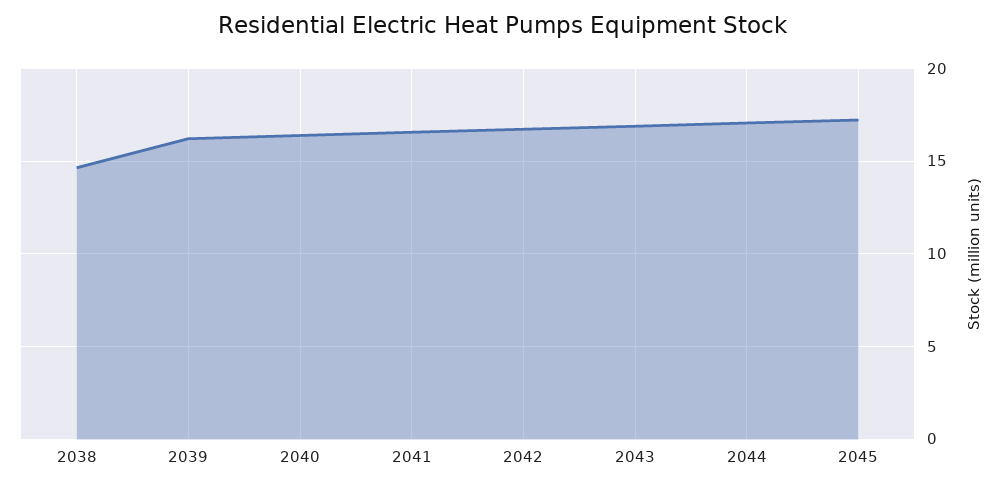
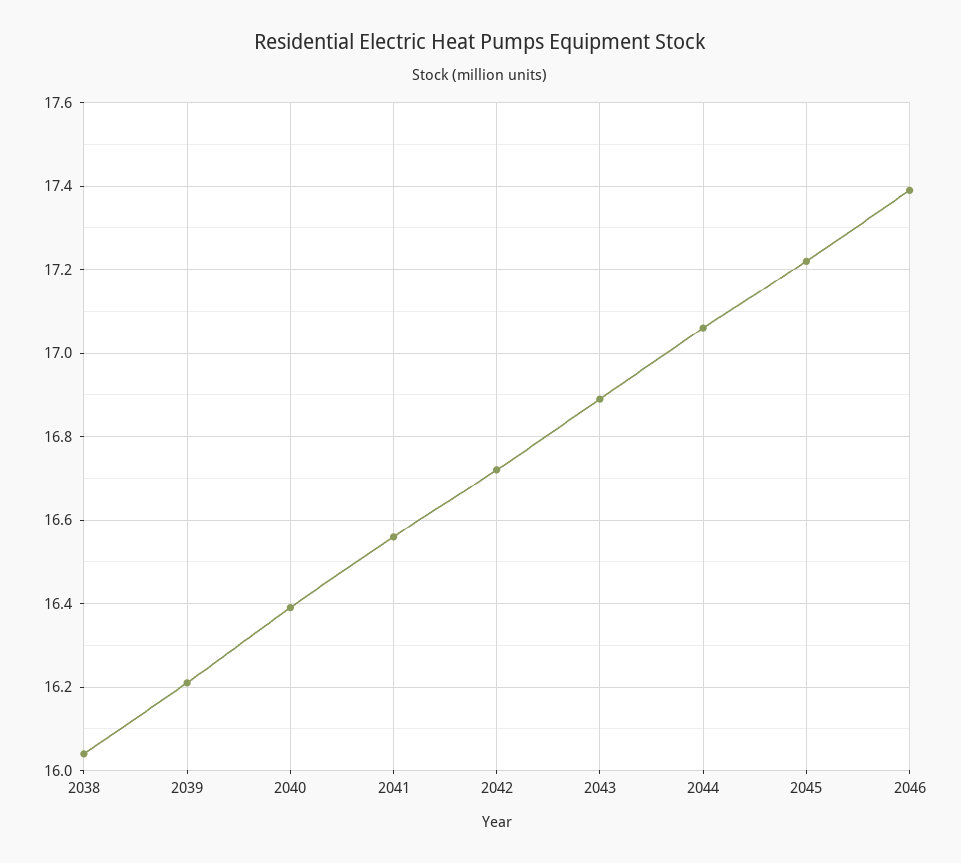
2038: 14.5 -> 16.05
2046: none -> 17.4

